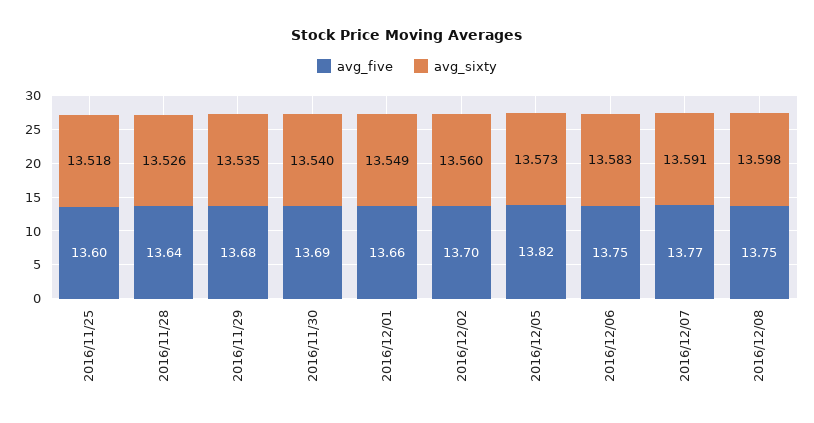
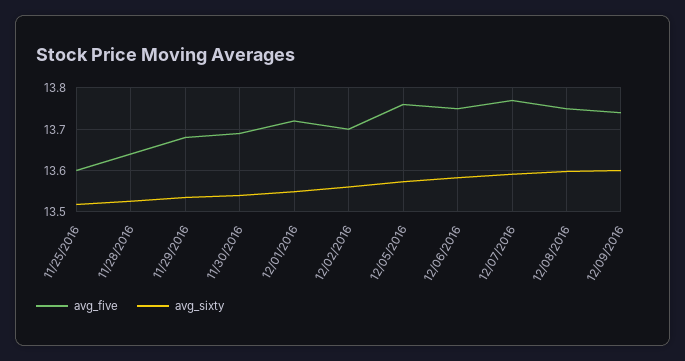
avg_five, 2016/12/01: 13.66 -> 13.72
avg_five, 2016/12/05: 13.82 -> 13.76
avg_five, 12/09/2016: none -> 13.74
avg_sixty, 12/09/2016: none -> 13.6

